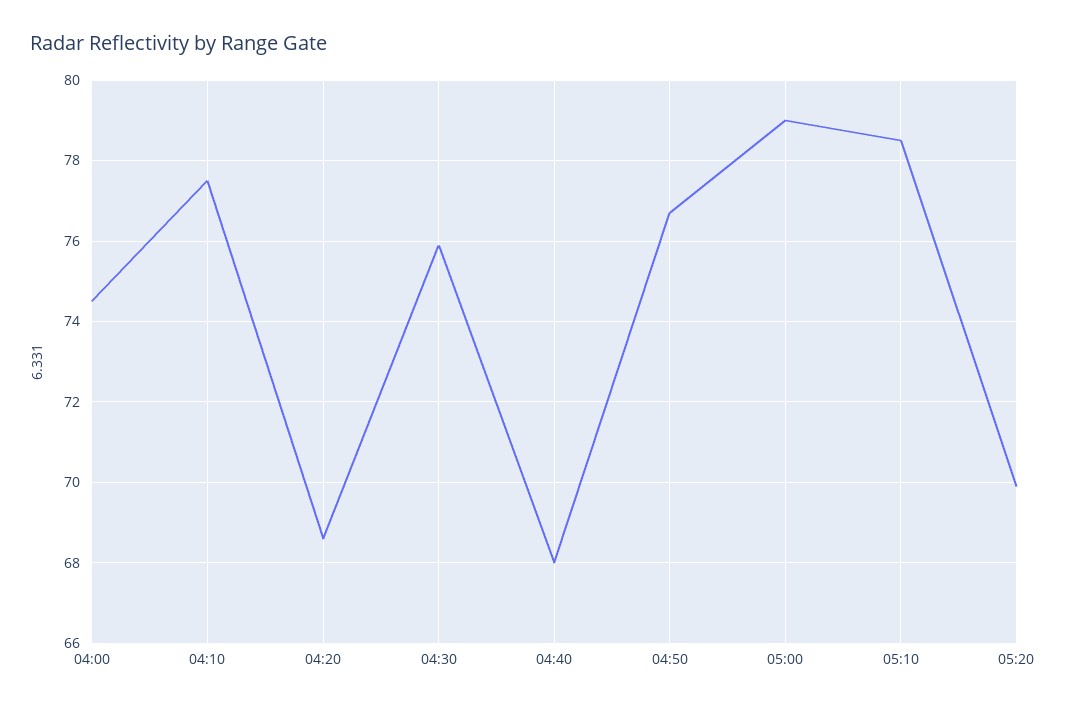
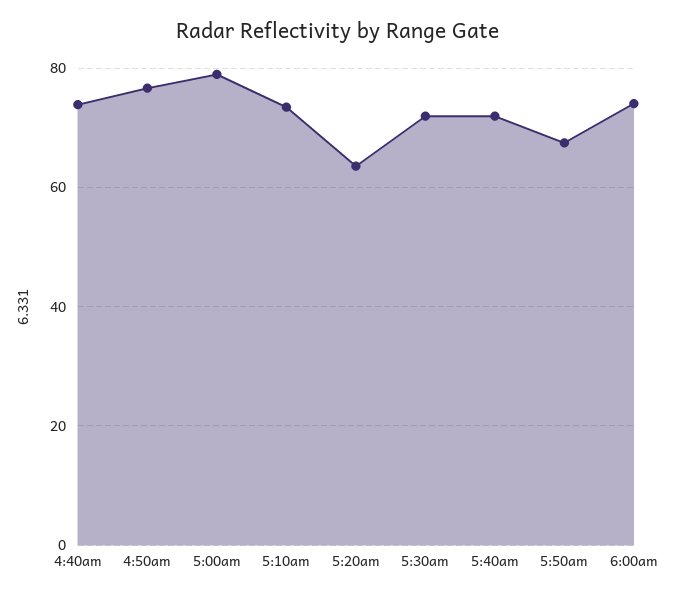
04:00: 74.5 -> none
04:10: 77.5 -> none
04:20: 68.5 -> none
04:30: 76 -> none
04:40: 68 -> 74
05:10: 78.5 -> 74
05:20: 70 -> 64
5:30am: none -> 72
5:40am: none -> 72
5:50am: none -> 68
6:00am: none -> 74

